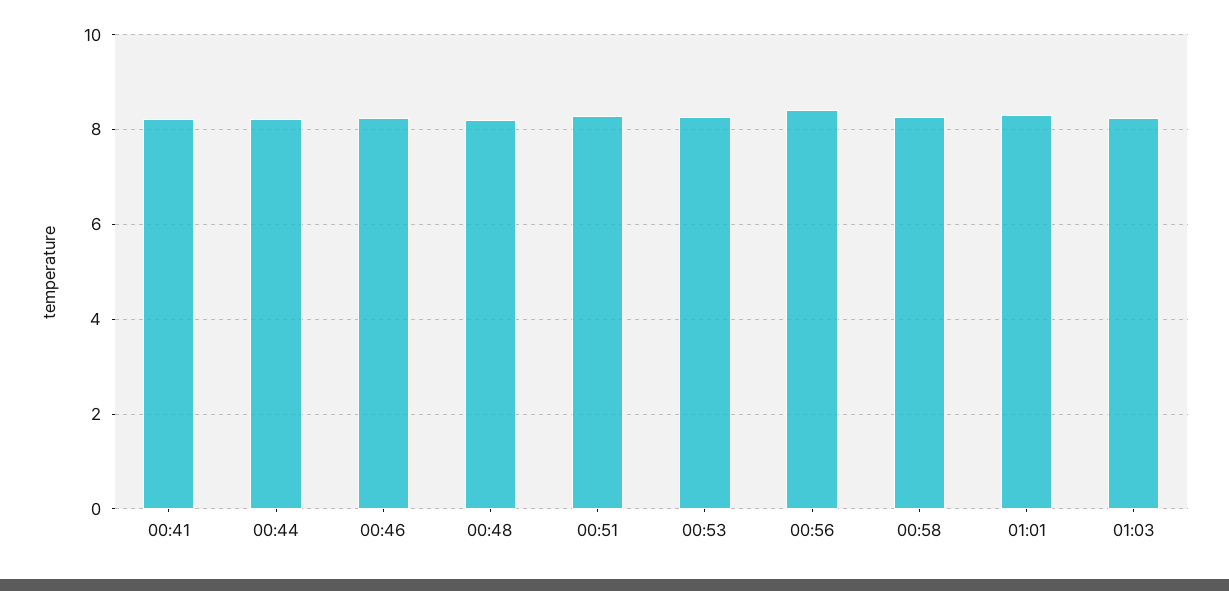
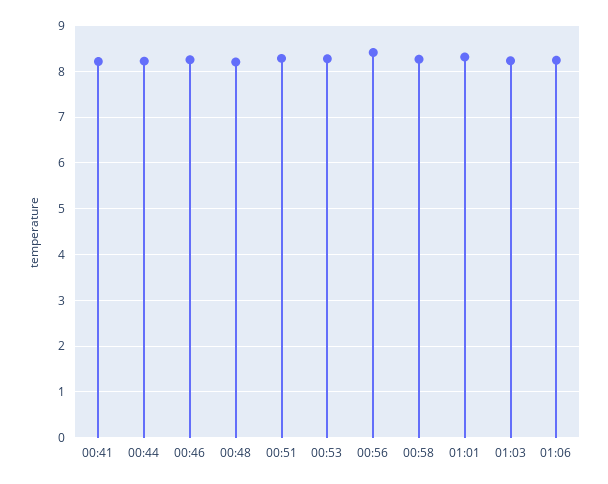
01:06: none -> 8.2

